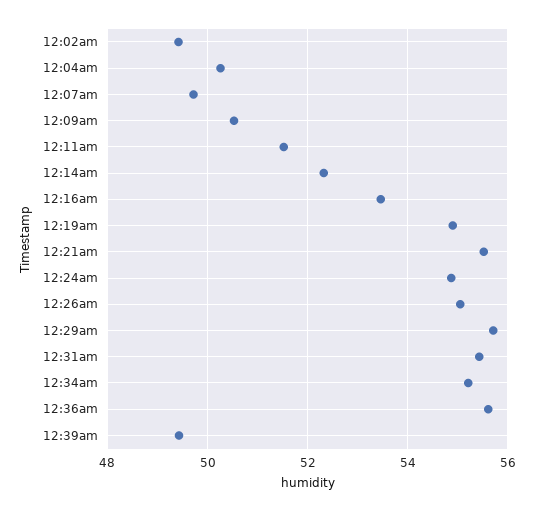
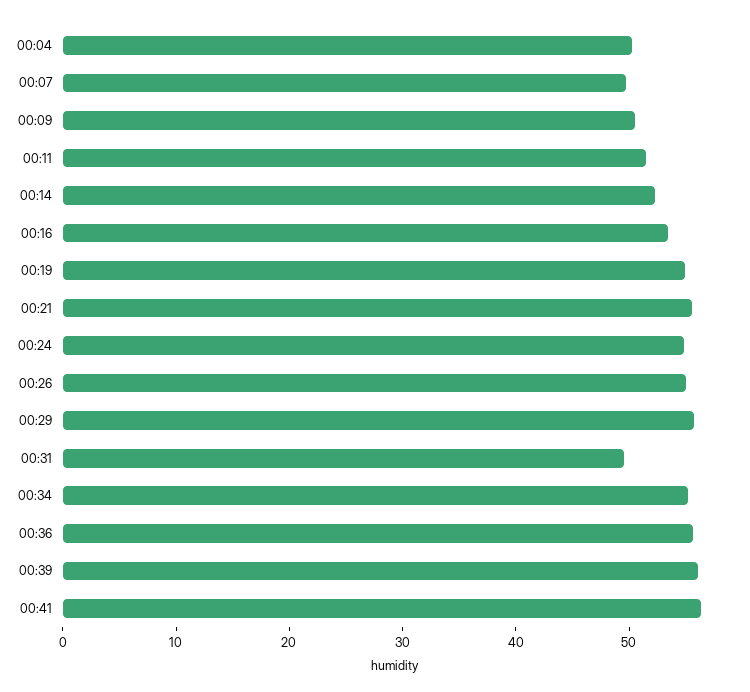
12:02am: 49.4 -> none
12:31am: 55.4 -> 50
12:39am: 49.4 -> 56
00:41: none -> 56

